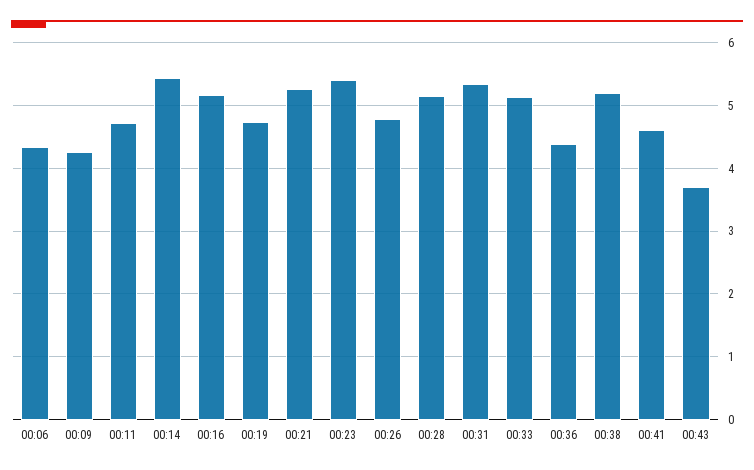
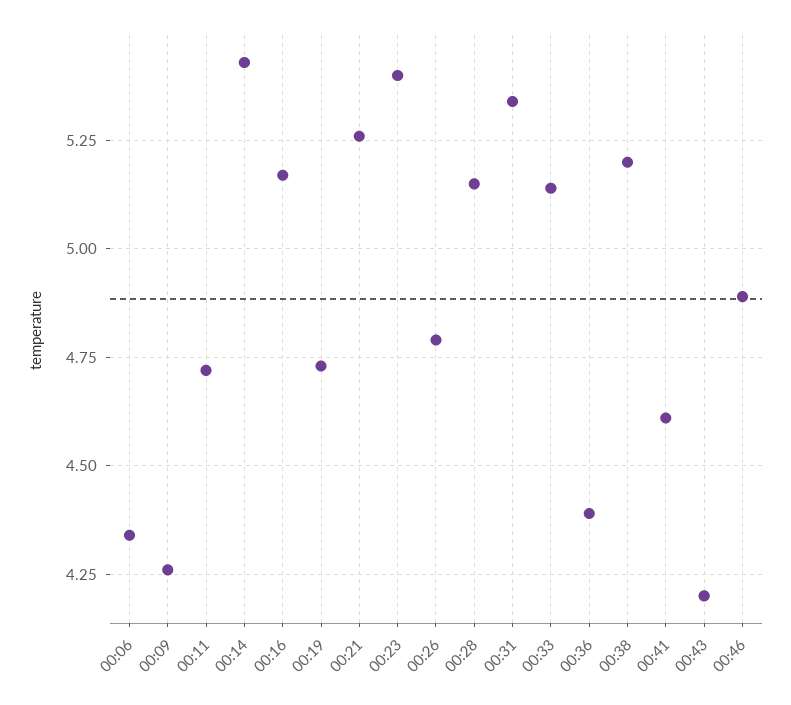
00:43: 3.7 -> 4.2
00:46: none -> 4.9

